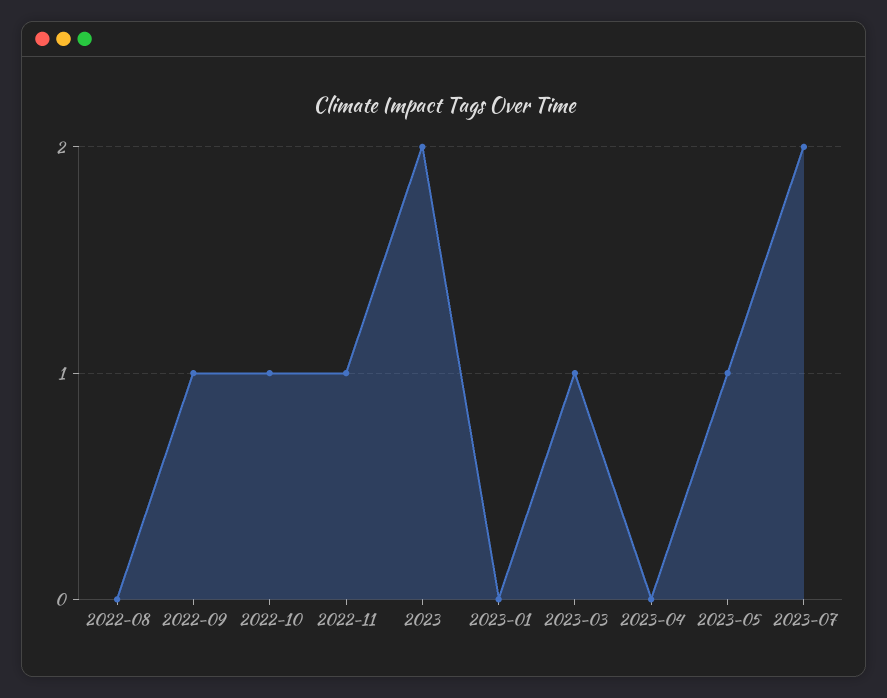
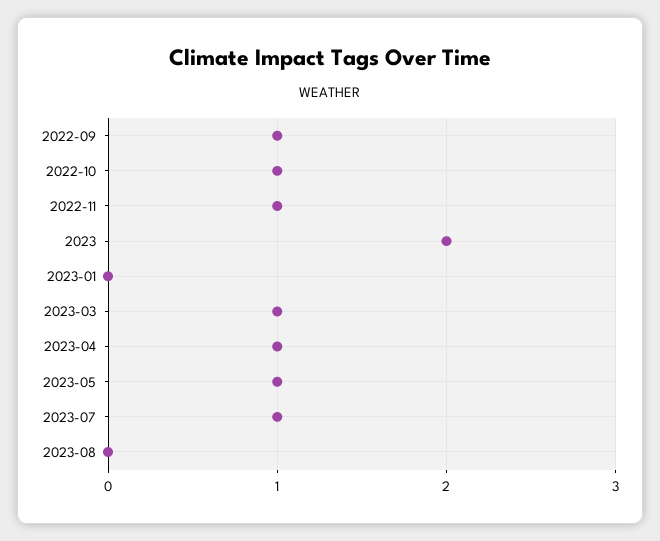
2022-08: 0 -> none
2023-04: 0 -> 1
2023-07: 2 -> 1
2023-08: none -> 0

